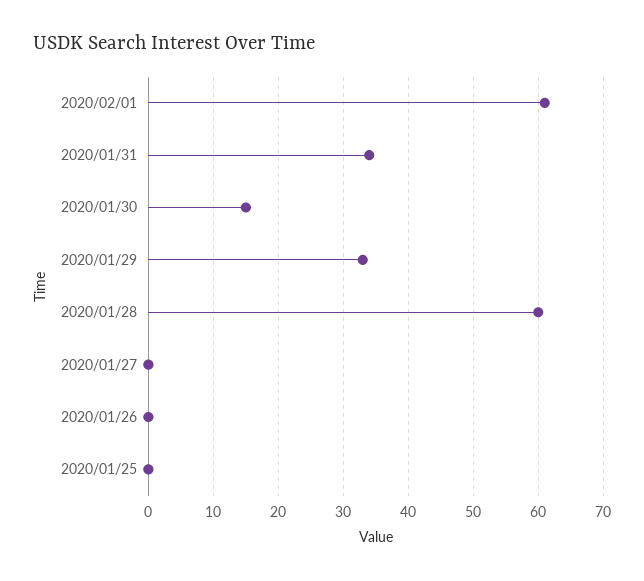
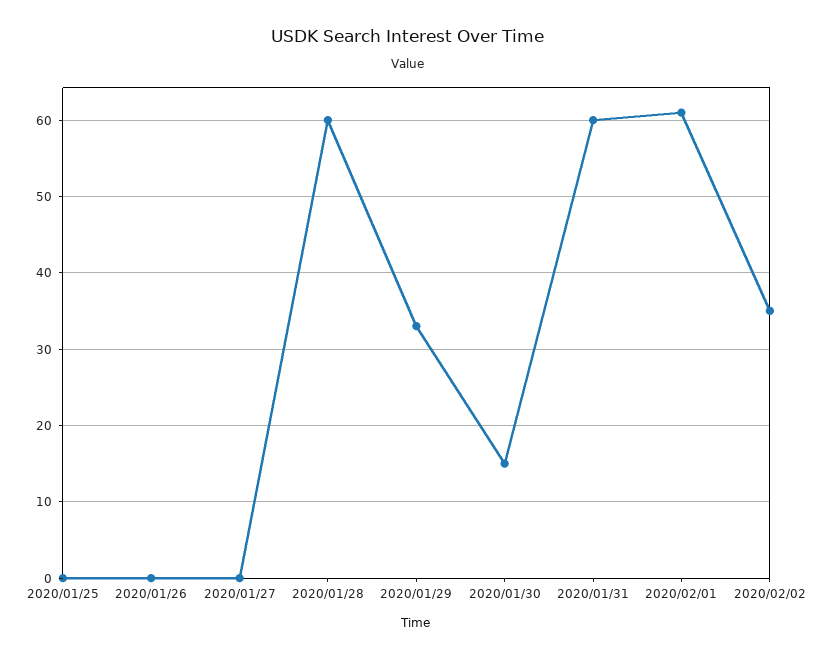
2020/01/31: 34 -> 60
2020/02/02: none -> 35

